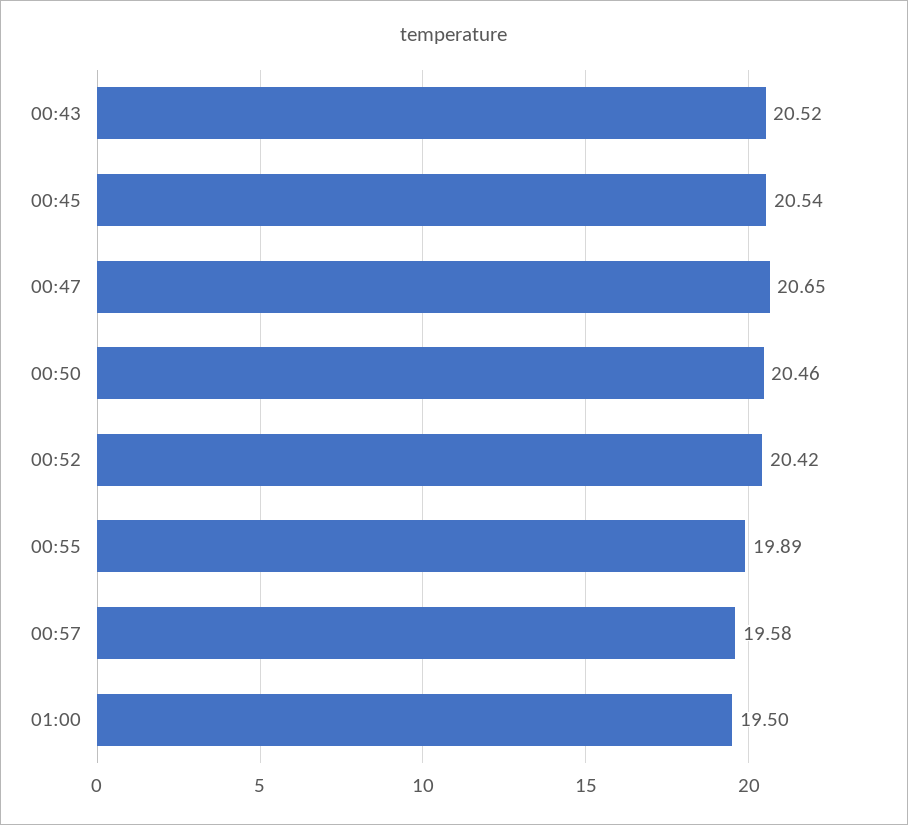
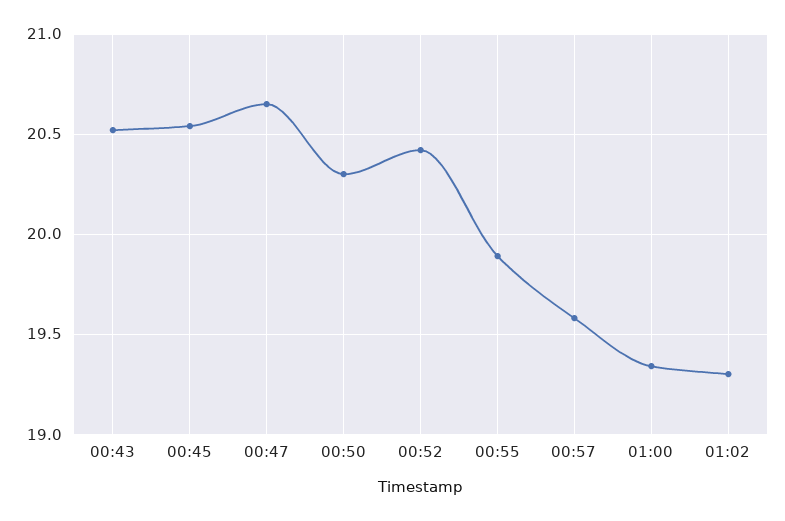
00:50: 20.46 -> 20.3
01:00: 19.5 -> 19.35
01:02: none -> 19.3

